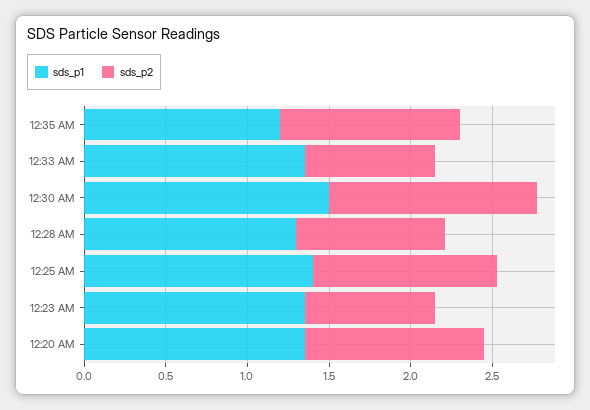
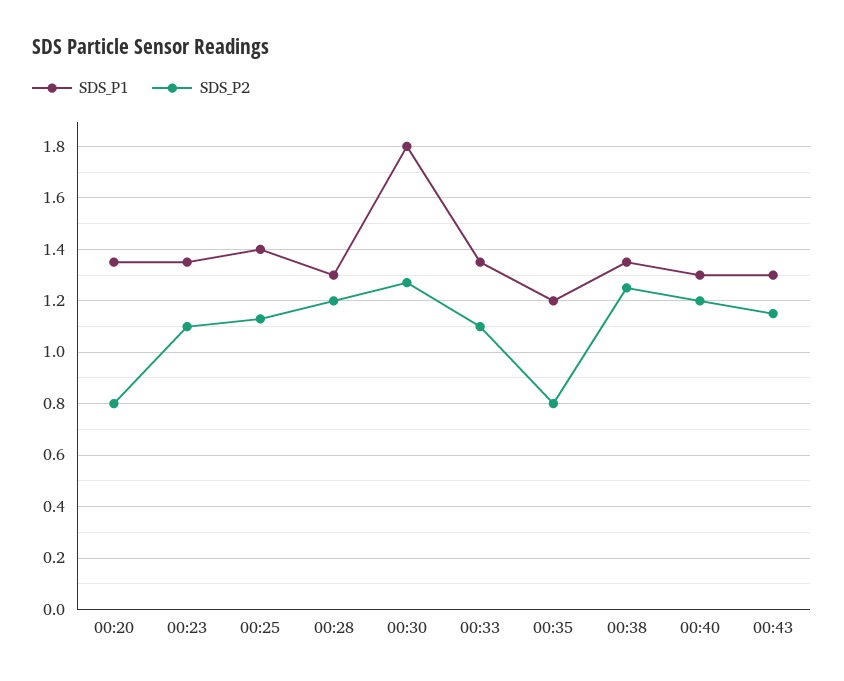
sds_p2, 12:35 AM: 1.1 -> 0.8
sds_p2, 12:33 AM: 0.8 -> 1.1
sds_p1, 12:30 AM: 1.5 -> 1.8
sds_p2, 12:28 AM: 0.9 -> 1.2
sds_p2, 12:23 AM: 0.8 -> 1.1
sds_p2, 12:20 AM: 1.1 -> 0.8
sds_p1, 00:38: none -> 1.35
sds_p2, 00:38: none -> 1.25
sds_p1, 00:40: none -> 1.3
sds_p2, 00:40: none -> 1.2
sds_p1, 00:43: none -> 1.3
sds_p2, 00:43: none -> 1.15

